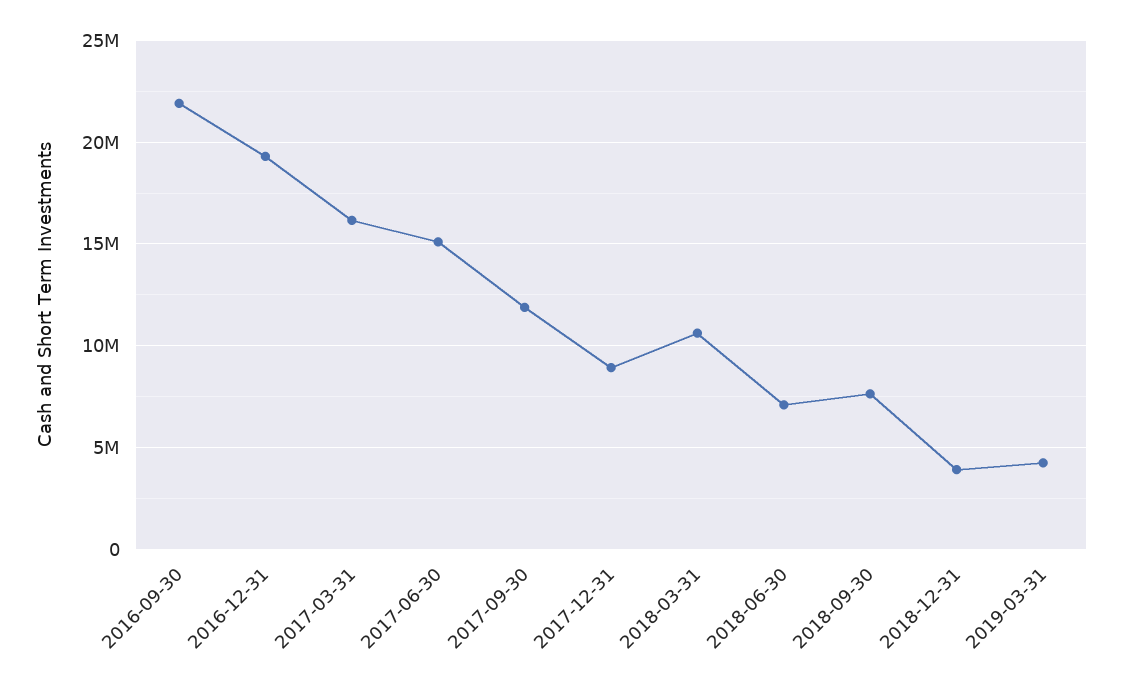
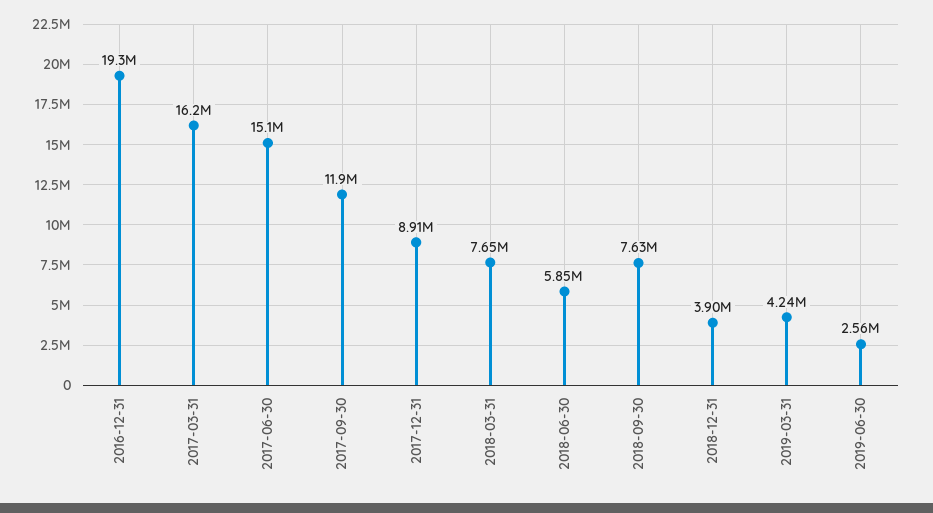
2016-09-30: 22000000 -> none
2018-03-31: 10500000 -> 7650000
2018-06-30: 7000000 -> 5850000
2019-06-30: none -> 2560000

